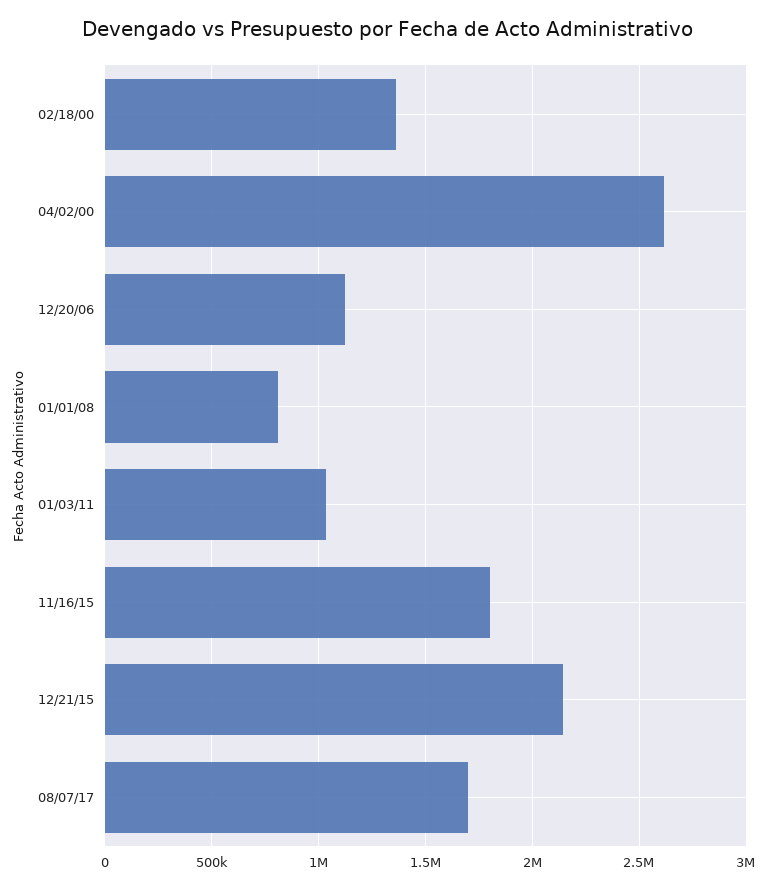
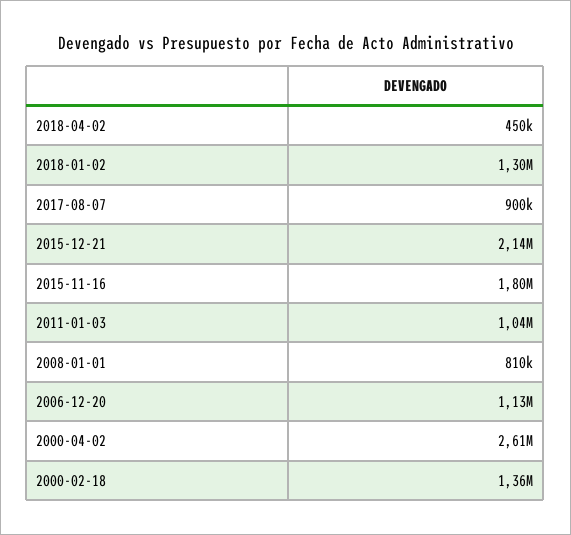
08/07/17: 1700000 -> 900000
2018-04-02: none -> 450000
2018-01-02: none -> 1300000

